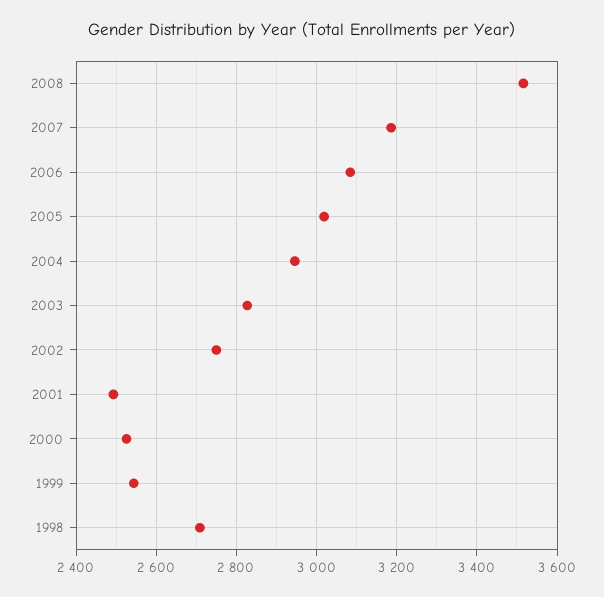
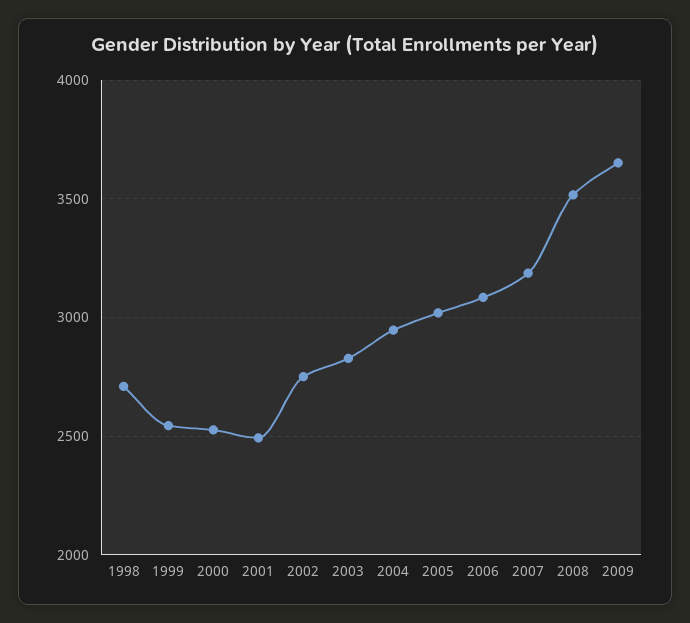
2009: none -> 3650

